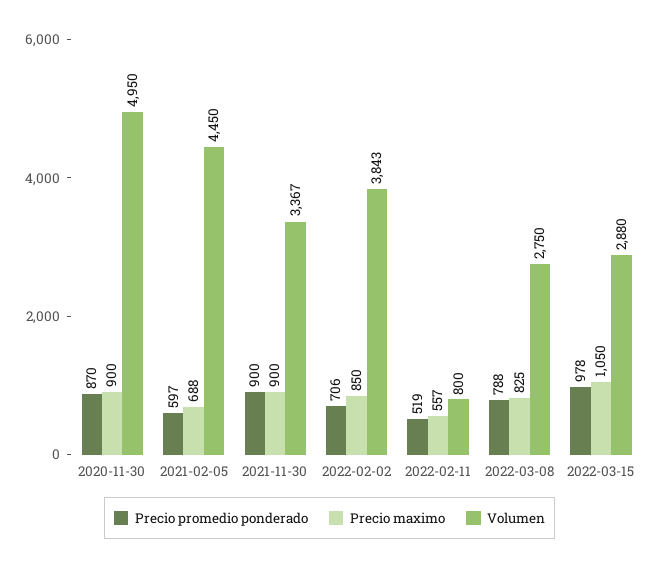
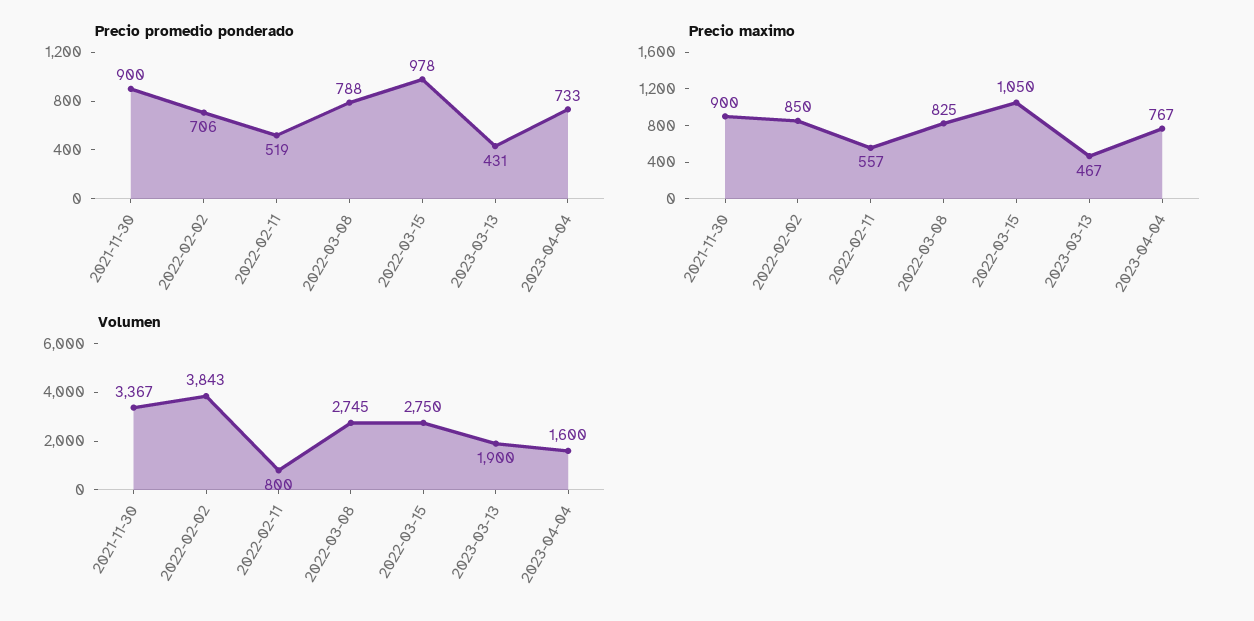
Precio promedio ponderado, 2020-11-30: 870 -> none
Precio maximo, 2020-11-30: 900 -> none
Volumen, 2020-11-30: 4950 -> none
Precio promedio ponderado, 2021-02-05: 597 -> none
Precio maximo, 2021-02-05: 688 -> none
Volumen, 2021-02-05: 4450 -> none
Volumen, 2022-03-08: 2750 -> 2745
Volumen, 2022-03-15: 2880 -> 2750
Precio promedio ponderado, 2023-03-13: none -> 431
Precio promedio ponderado, 2023-04-04: none -> 733
Precio maximo, 2023-03-13: none -> 467
Precio maximo, 2023-04-04: none -> 767
Volumen, 2023-03-13: none -> 1900
Volumen, 2023-04-04: none -> 1600

